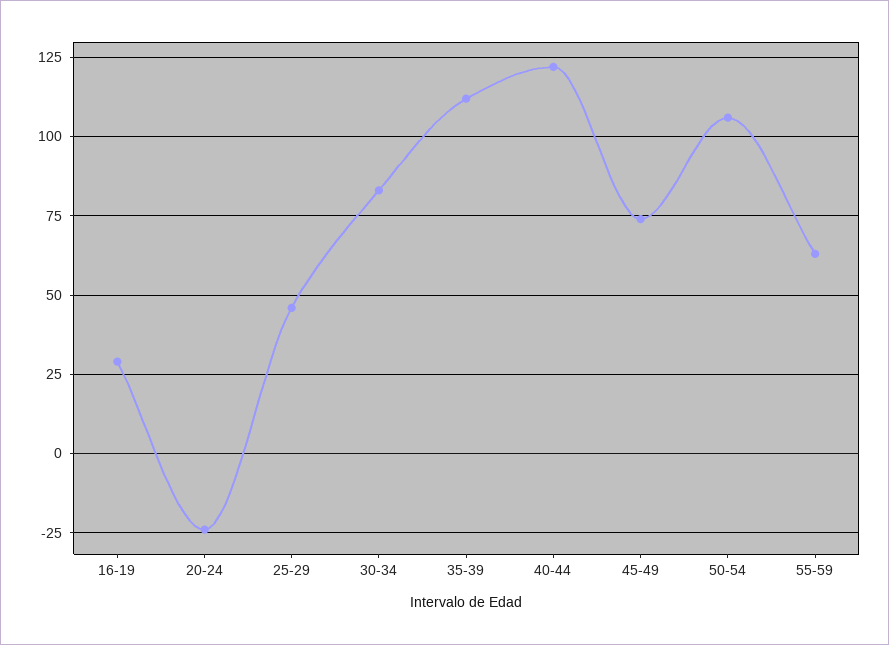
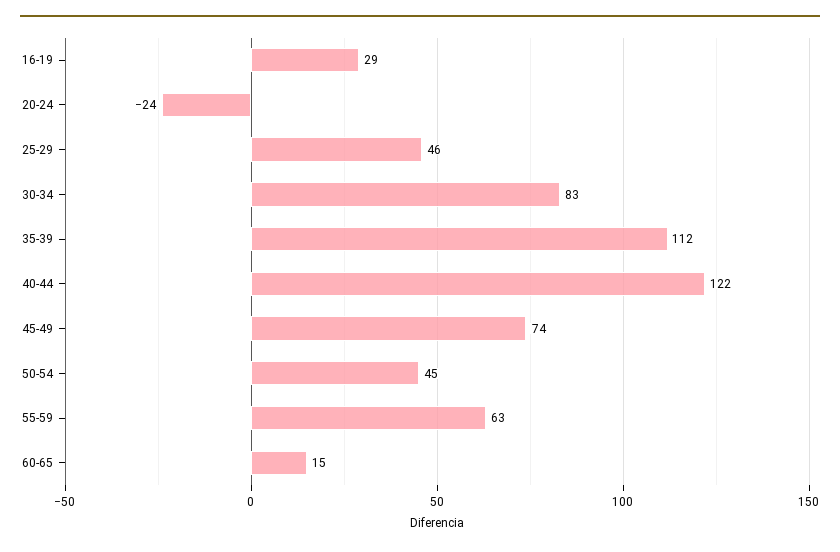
50-54: 105 -> 45
60-65: none -> 15

